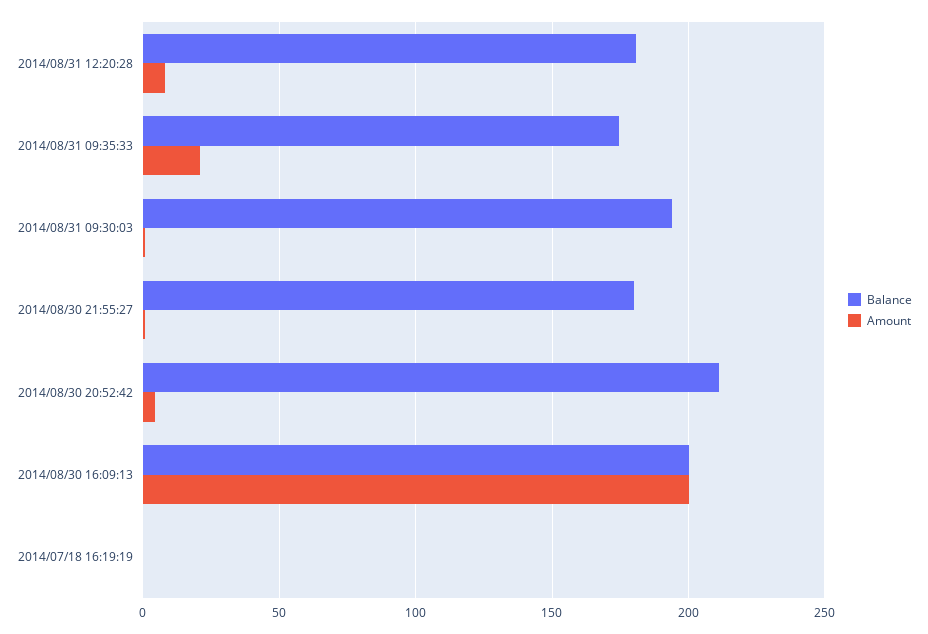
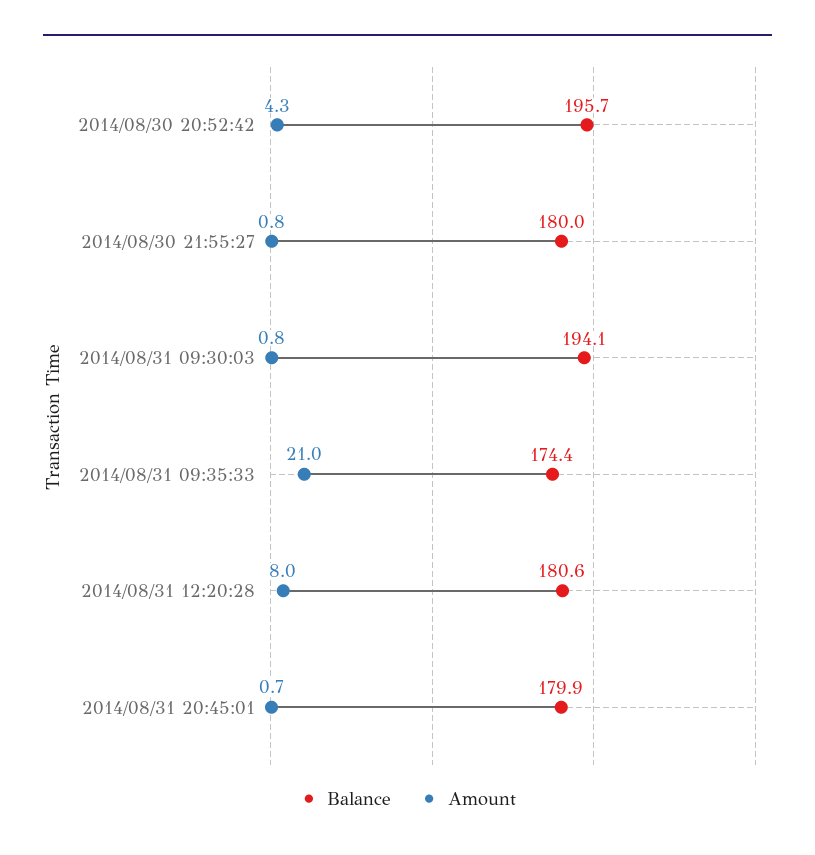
Balance, 2014/08/30 20:52:42: 210 -> 195.7
Balance, 2014/08/30 16:09:13: 200 -> none
Amount, 2014/08/30 16:09:13: 200 -> none
Balance, 2014/07/18 16:19:19: 0 -> none
Amount, 2014/07/18 16:19:19: 0 -> none
Balance, 2014/08/31 20:45:01: none -> 179.9
Amount, 2014/08/31 20:45:01: none -> 0.7

